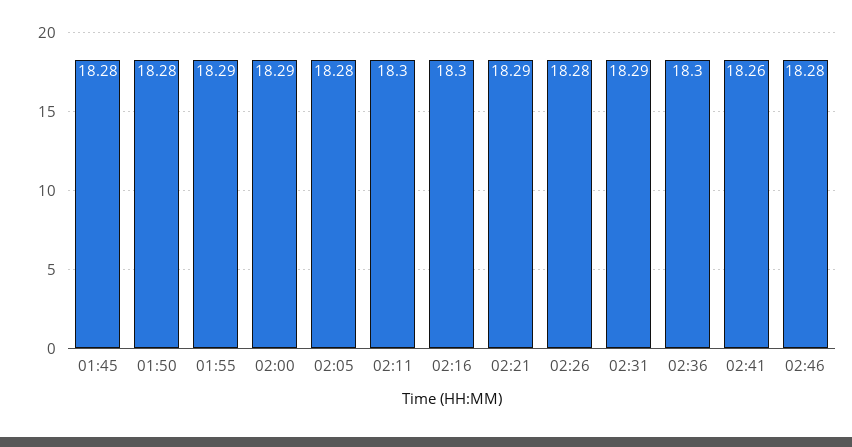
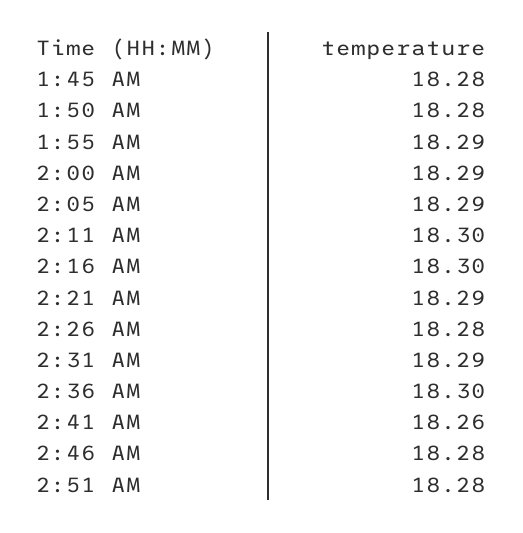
02:05: 18.28 -> 18.29
2:51 AM: none -> 18.28

